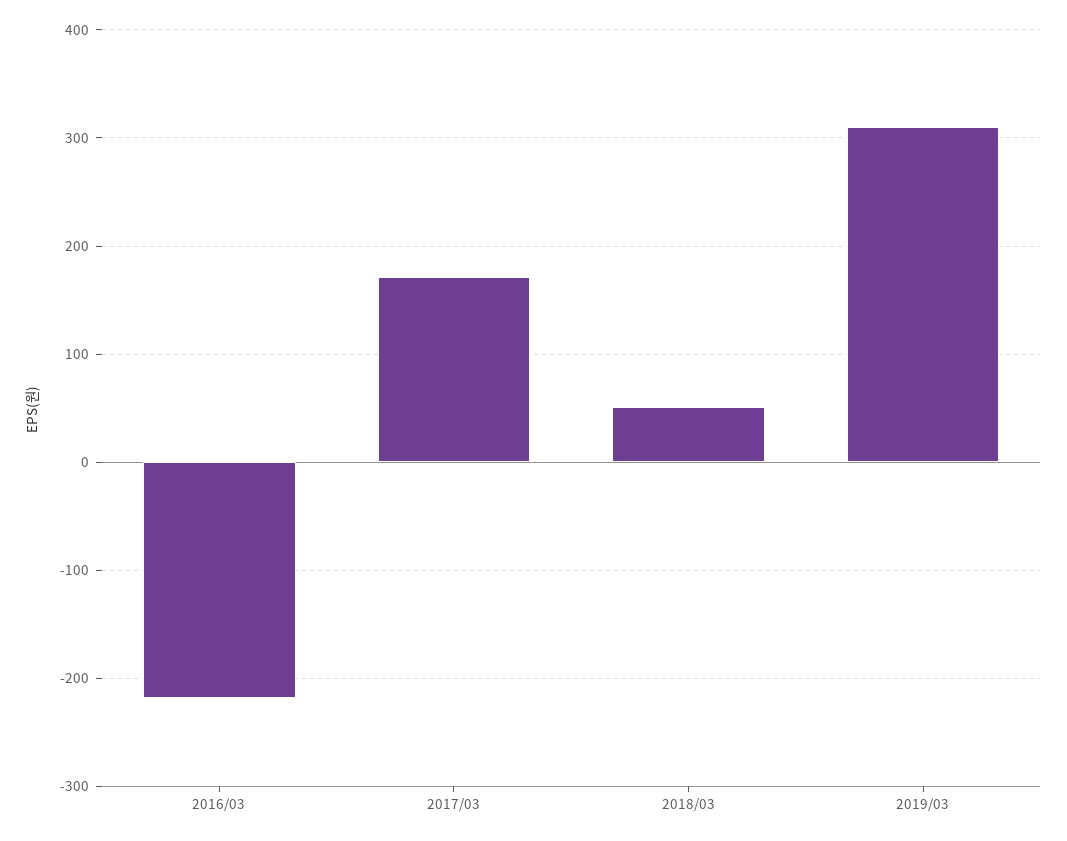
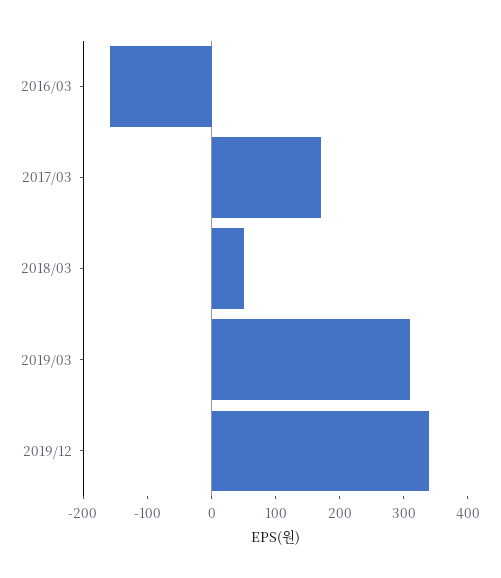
2016/03: -220 -> -160
2019/12: none -> 340

